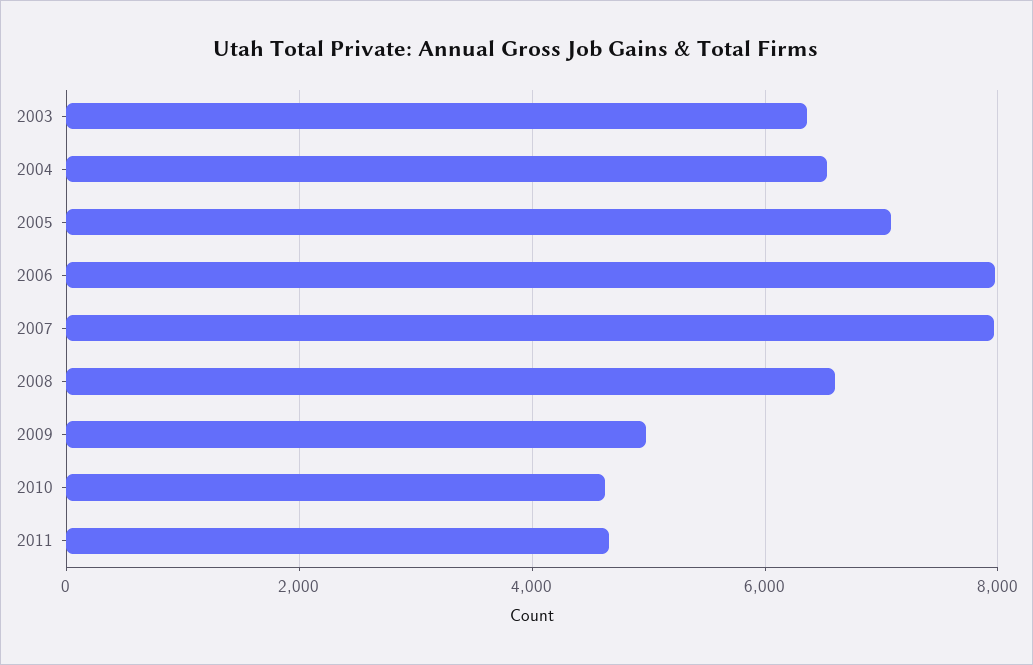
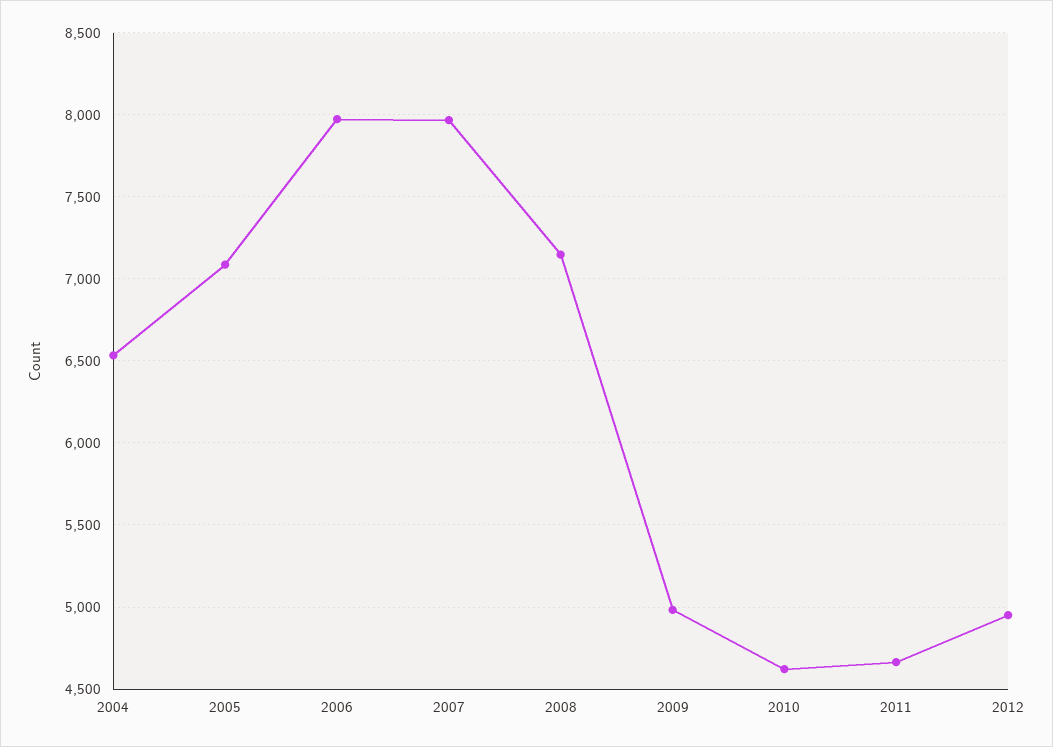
2003: 6400 -> none
2008: 6600 -> 7150
2012: none -> 4950

